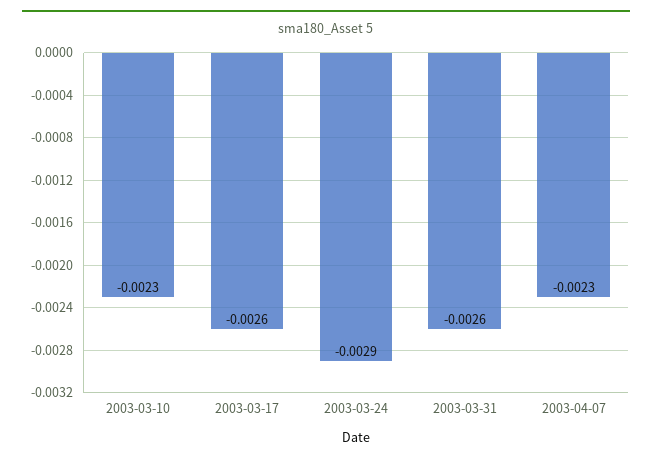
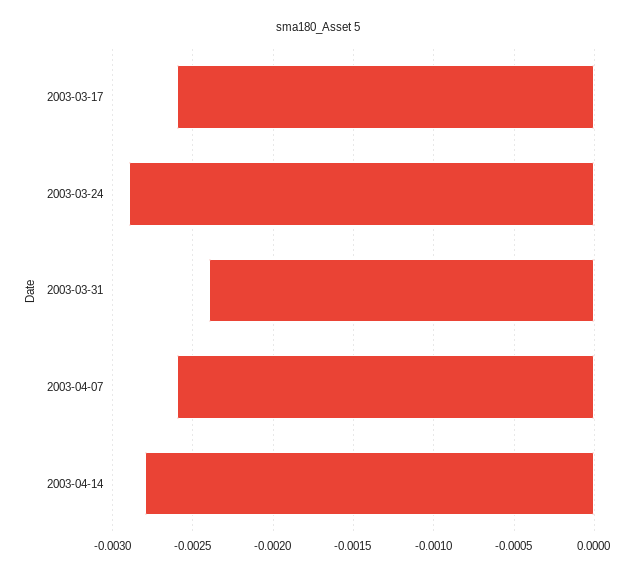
2003-03-10: -0.0023 -> none
2003-03-31: -0.0026 -> -0.0024
2003-04-07: -0.0023 -> -0.0026
2003-04-14: none -> -0.0028

